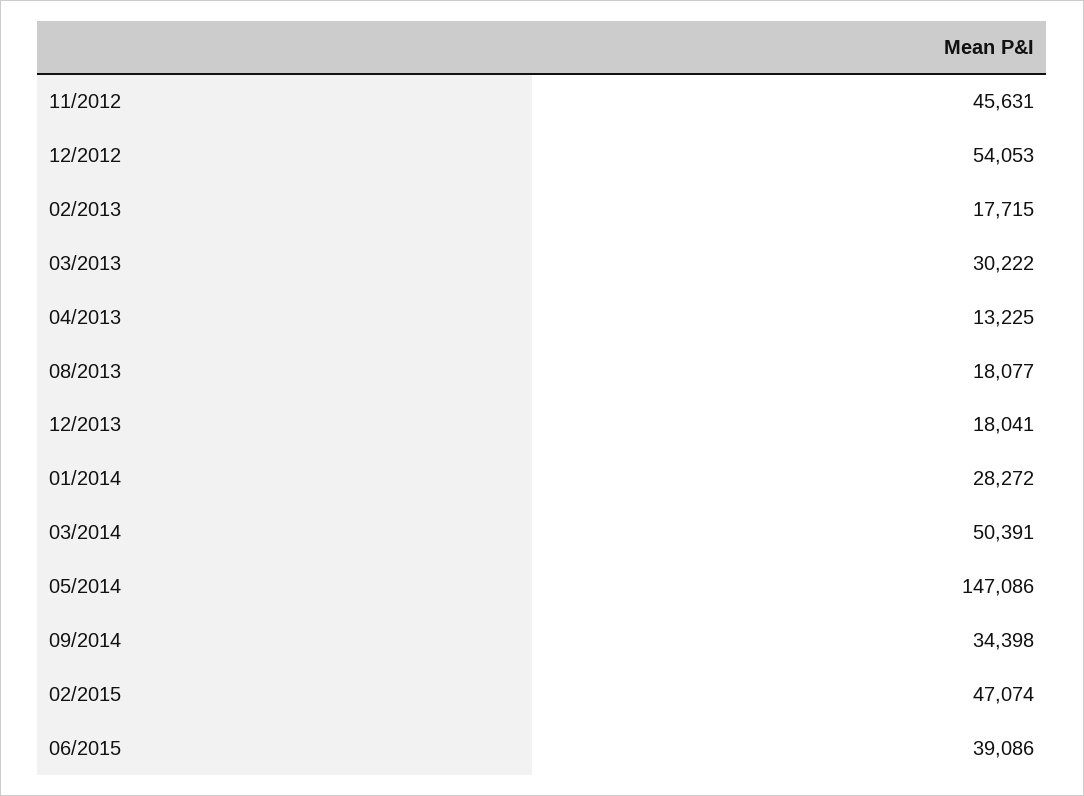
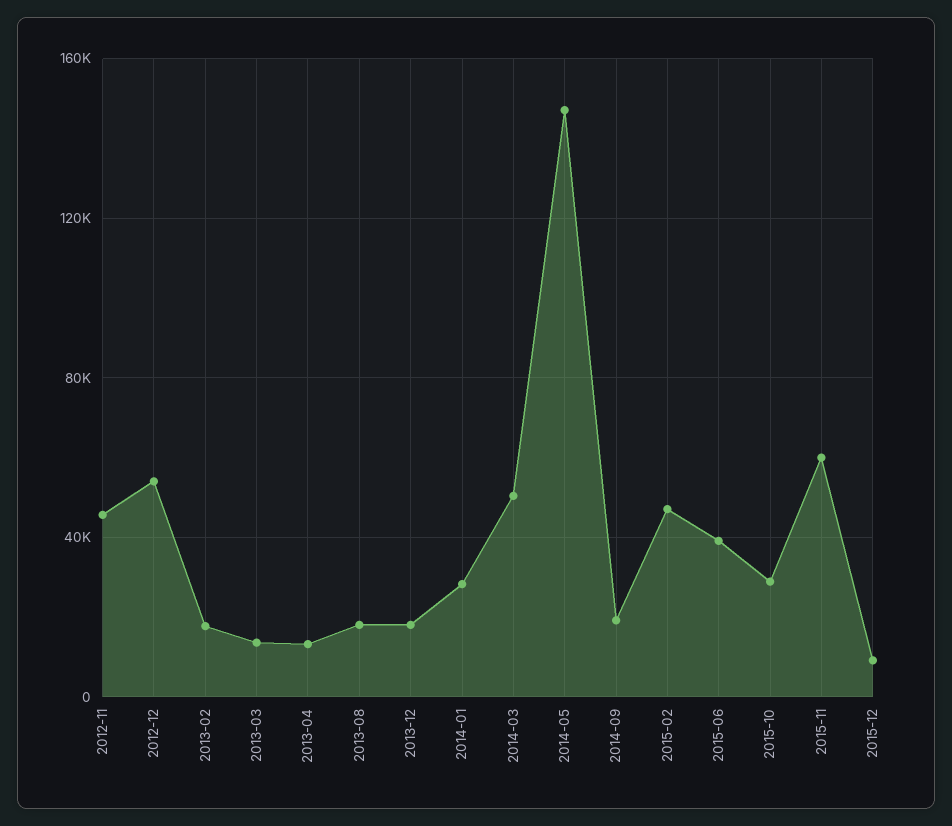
03/2013: 30222 -> 15000
09/2014: 34398 -> 20000
2015-10: none -> 30000
2015-11: none -> 60000
2015-12: none -> 10000

